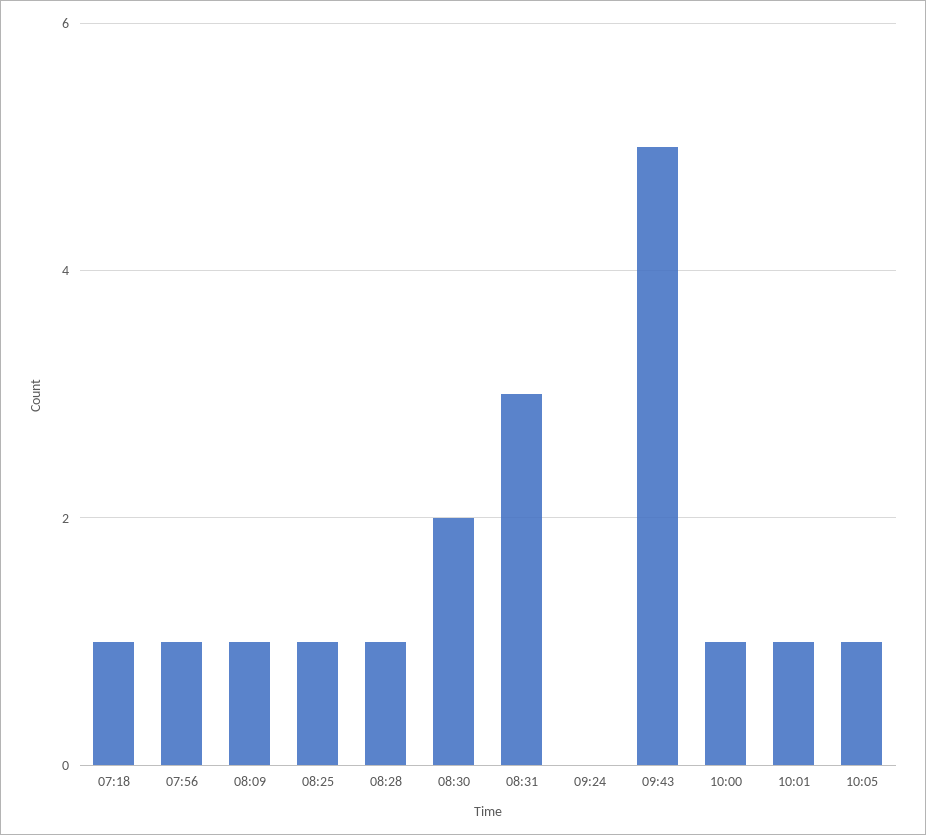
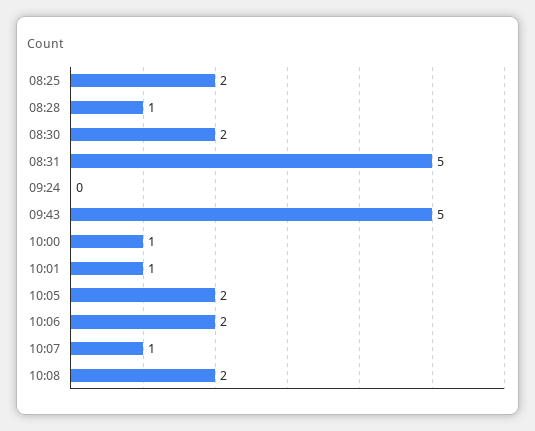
07:18: 1 -> none
07:56: 1 -> none
08:09: 1 -> none
08:25: 1 -> 2
08:31: 3 -> 5
10:05: 1 -> 2
10:06: none -> 2
10:07: none -> 1
10:08: none -> 2

